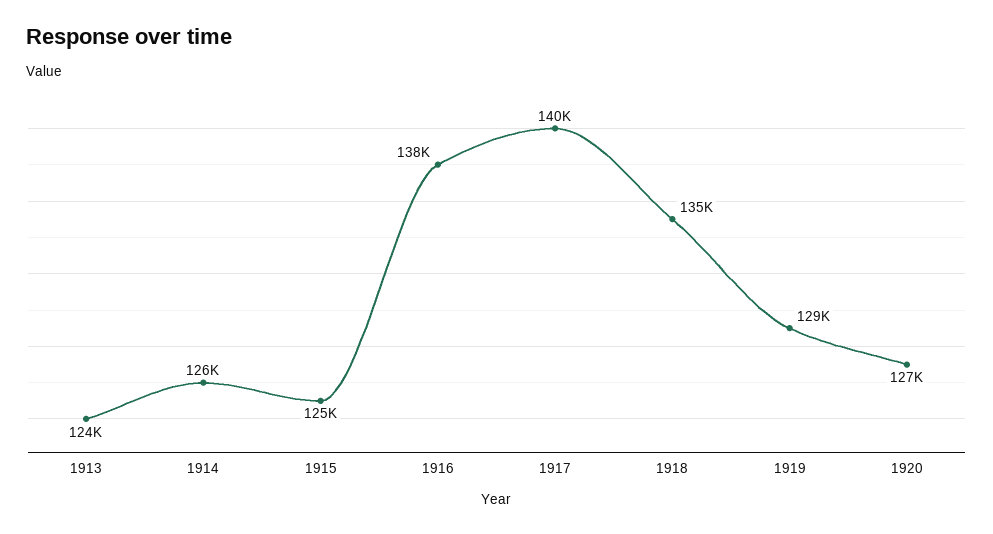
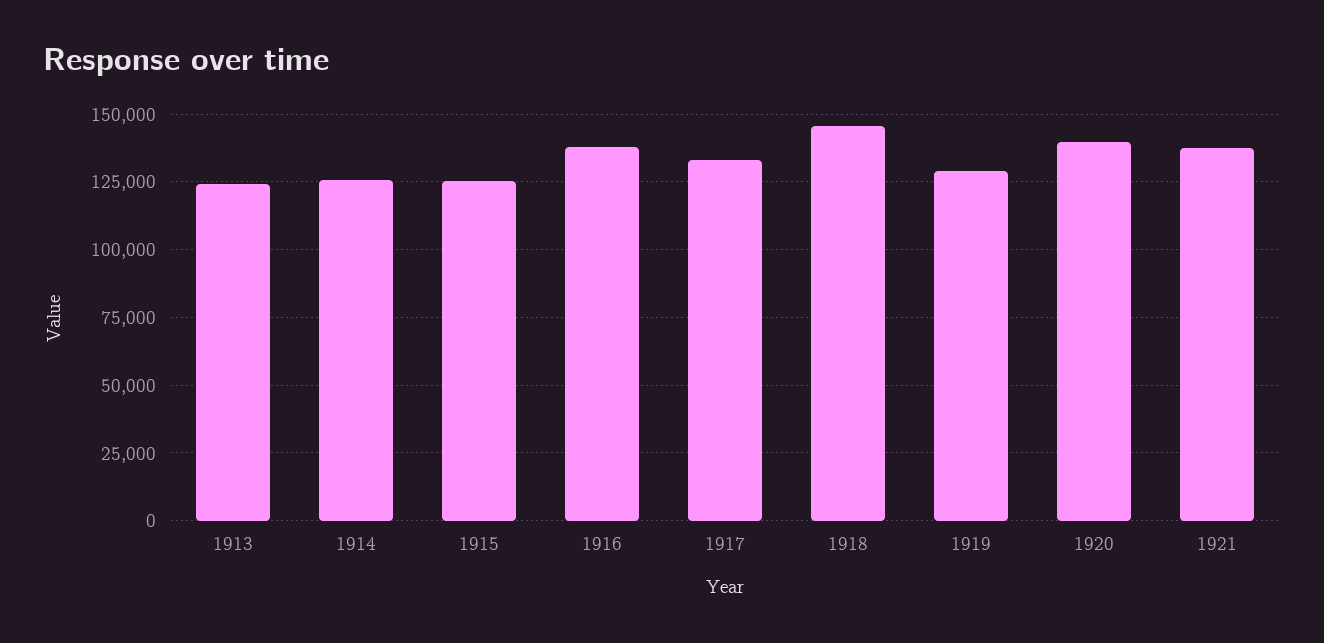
1917: 140000 -> 132500
1918: 135000 -> 145000
1920: 127000 -> 140000
1921: none -> 137500

